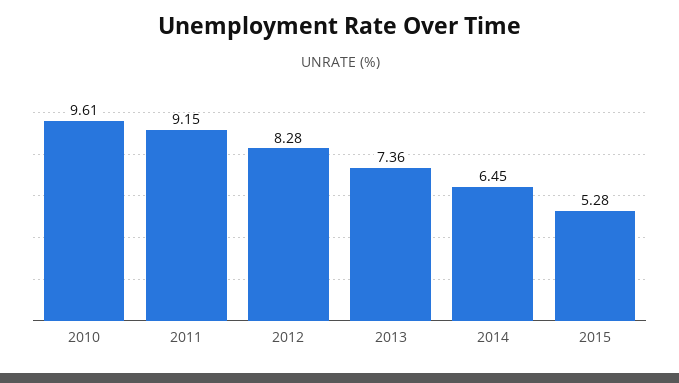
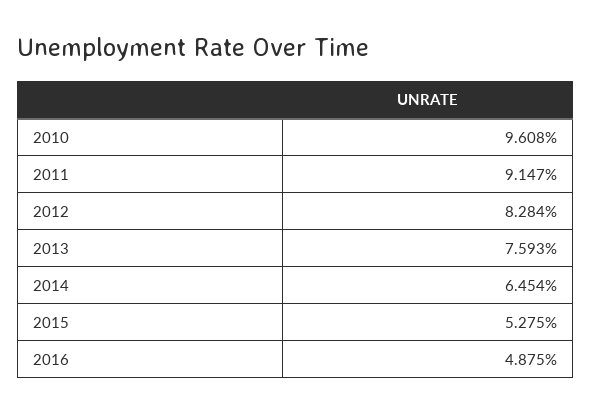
2013: 7.36 -> 7.593
2016: none -> 4.875

